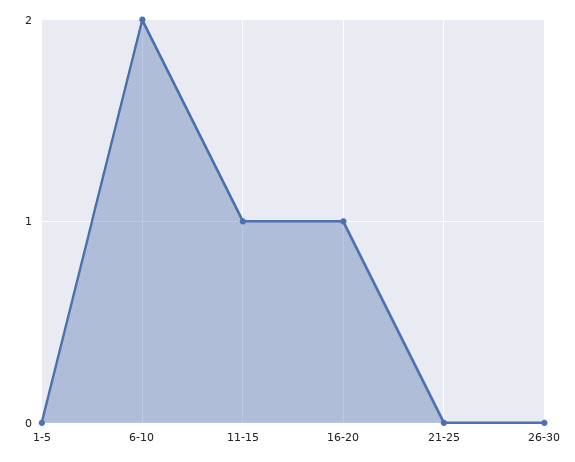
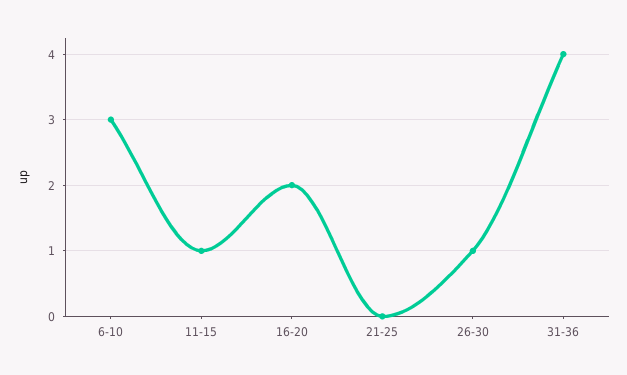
1-5: 0 -> none
6-10: 2 -> 3
16-20: 1 -> 2
26-30: 0 -> 1
31-36: none -> 4

